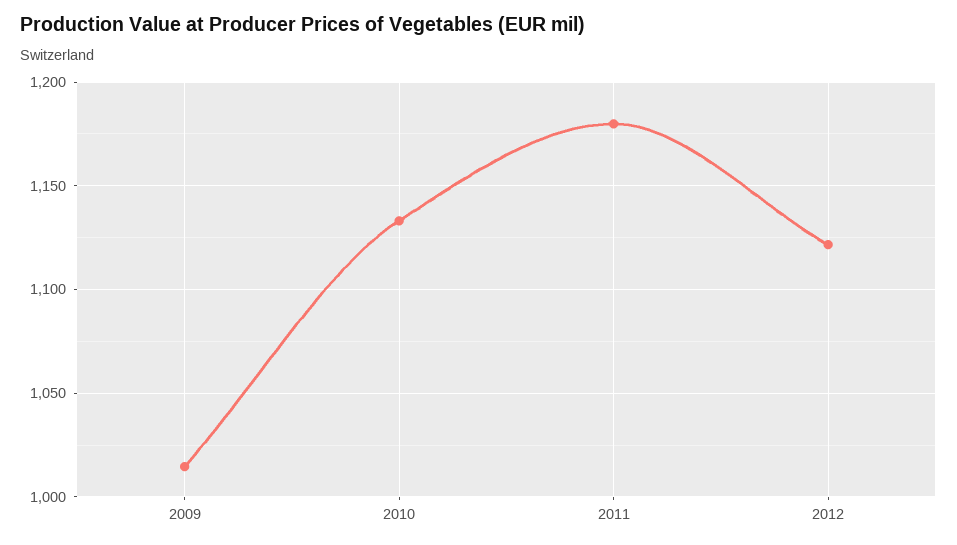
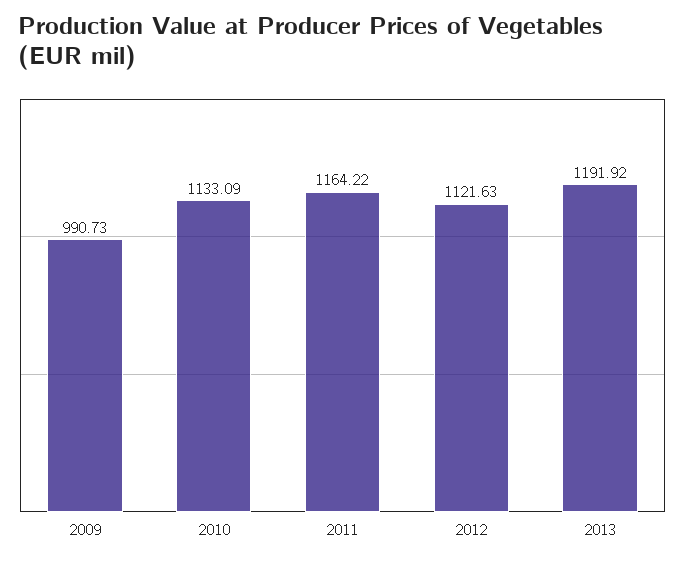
2009: 1015 -> 990.73
2011: 1180 -> 1164.22
2013: none -> 1191.92

